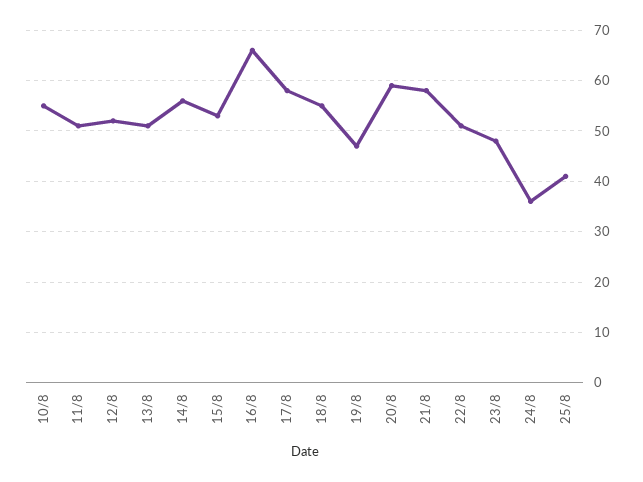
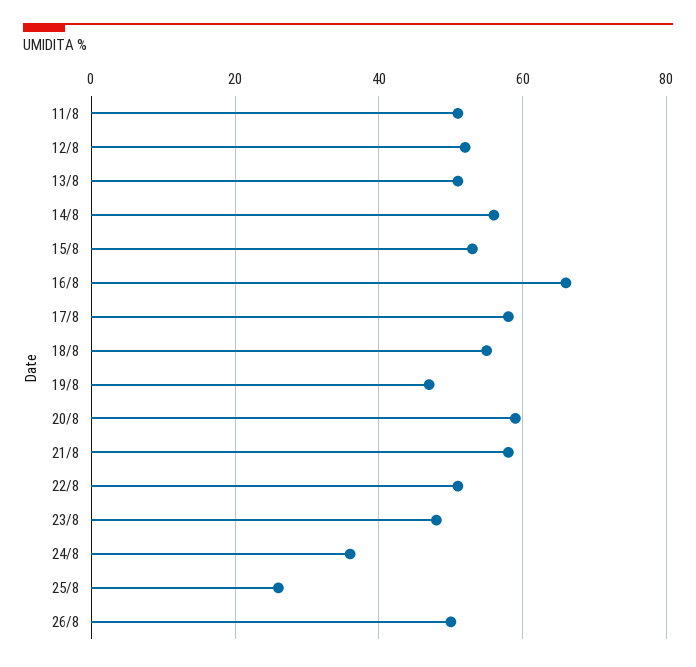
10/8: 55 -> none
25/8: 40 -> 25
26/8: none -> 50

